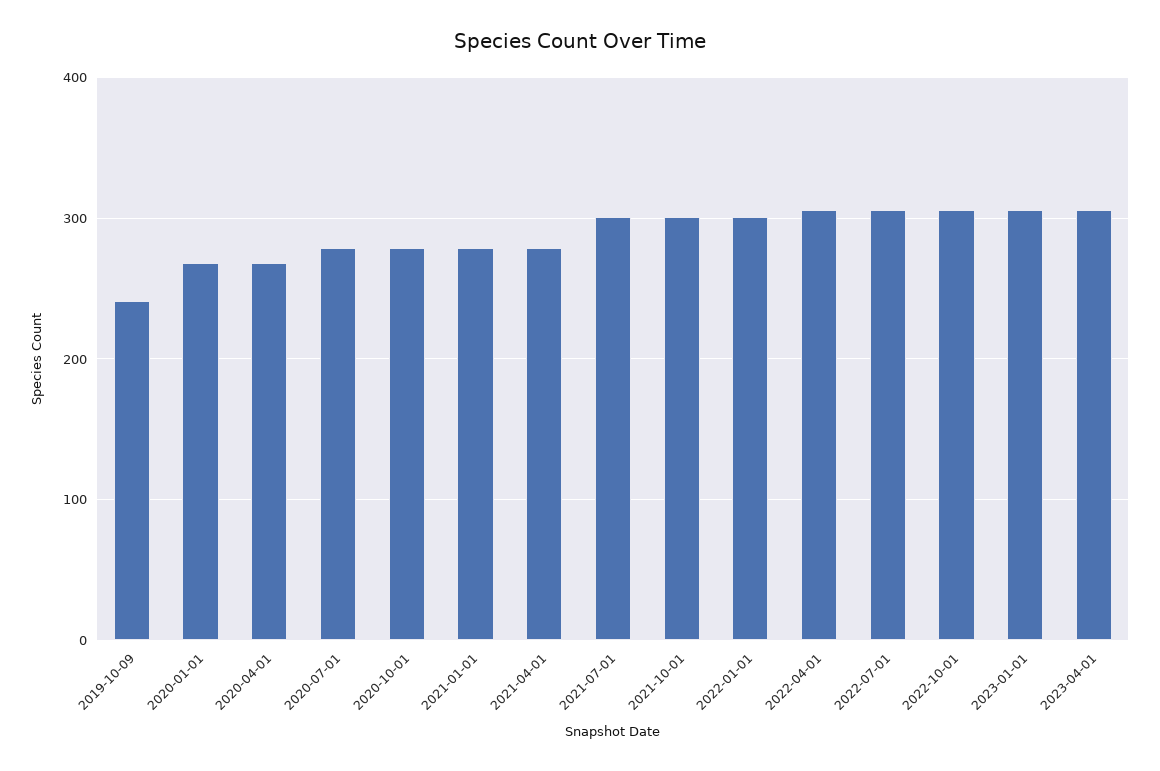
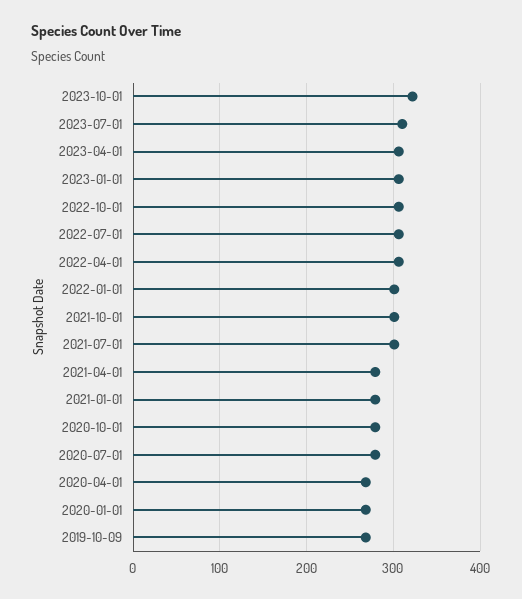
2019-10-09: 240 -> 270
2023-10-01: none -> 320
2023-07-01: none -> 310

